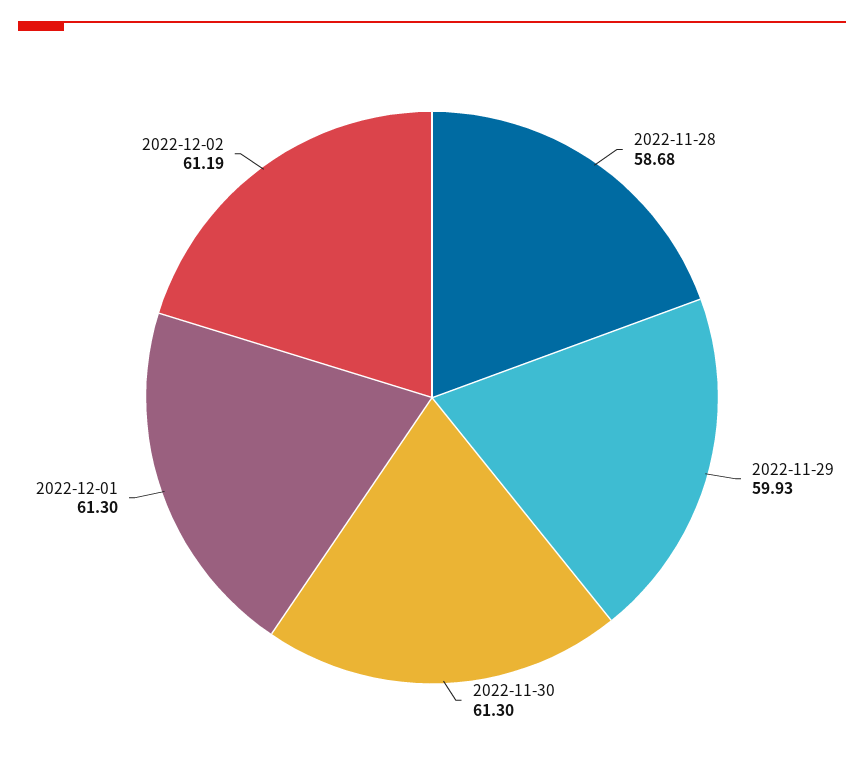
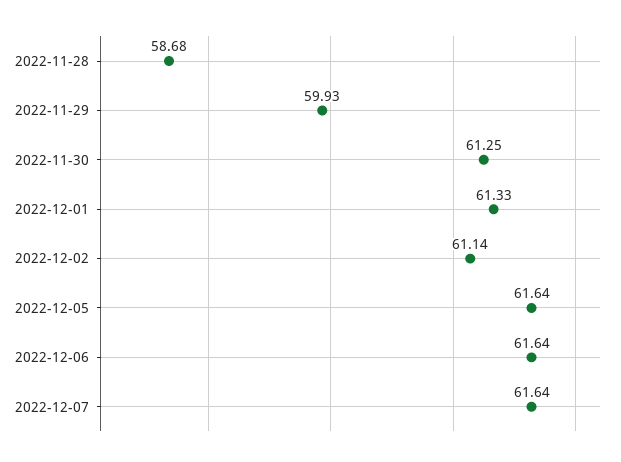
2022-11-30: 61.3 -> 61.25
2022-12-01: 61.3 -> 61.33
2022-12-02: 61.19 -> 61.14
2022-12-05: none -> 61.64
2022-12-06: none -> 61.64
2022-12-07: none -> 61.64

